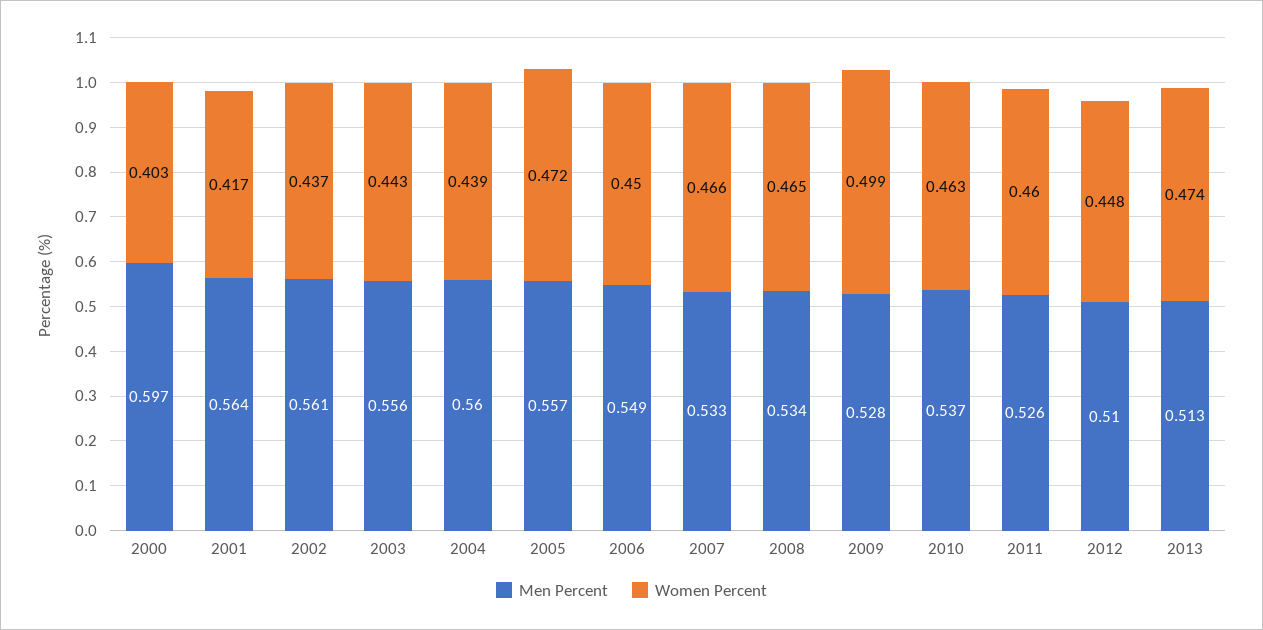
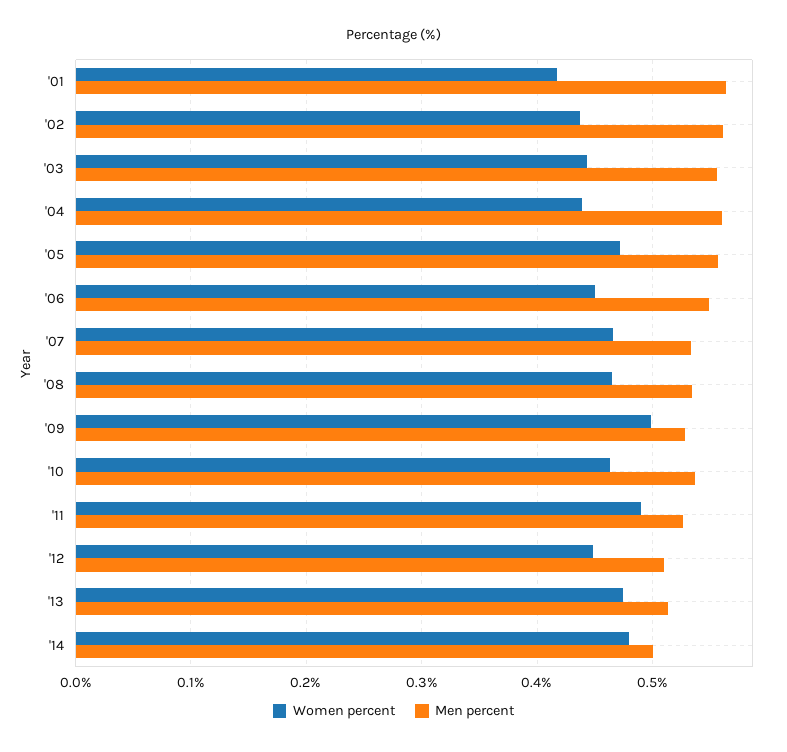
Men Percent, 2000: 0.597 -> none
Women Percent, 2000: 0.403 -> none
Women Percent, 2011: 0.46 -> 0.49
Women Percent, '14: none -> 0.48
Men Percent, '14: none -> 0.5

